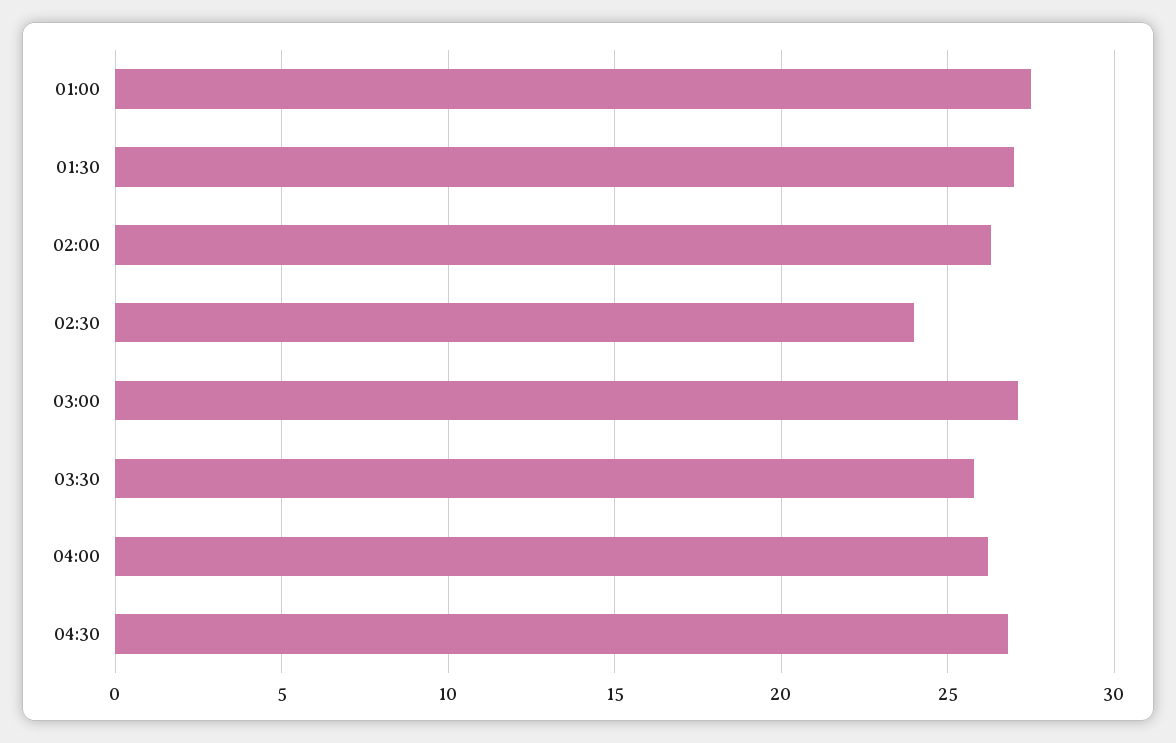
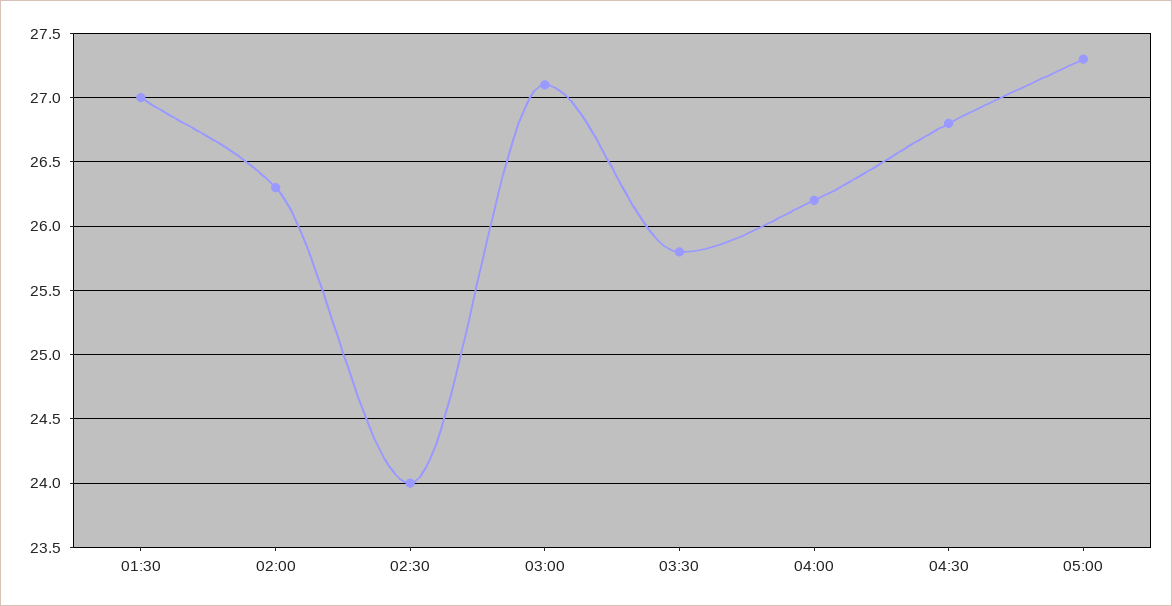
01:00: 27.5 -> none
05:00: none -> 27.3

